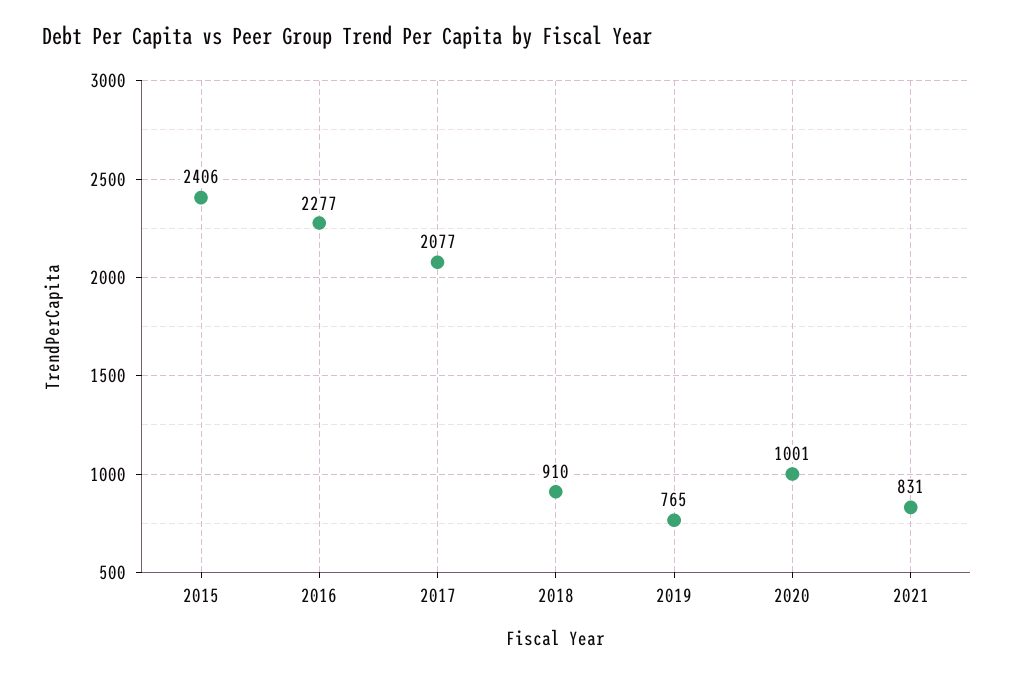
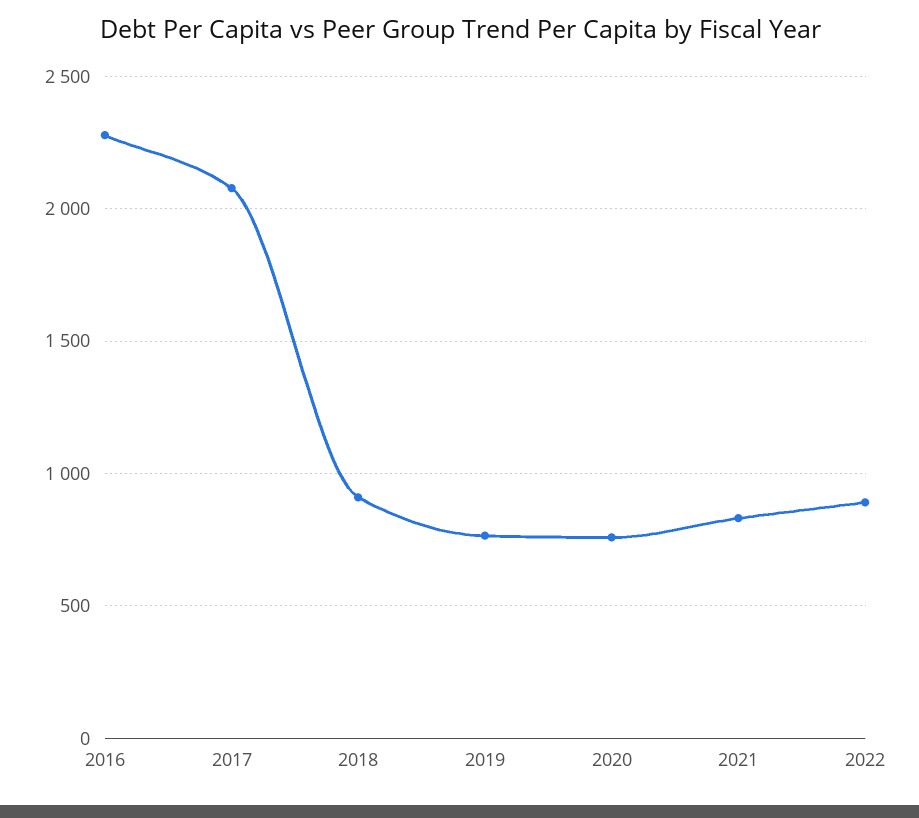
2015: 2406 -> none
2020: 1001 -> 750
2022: none -> 900

